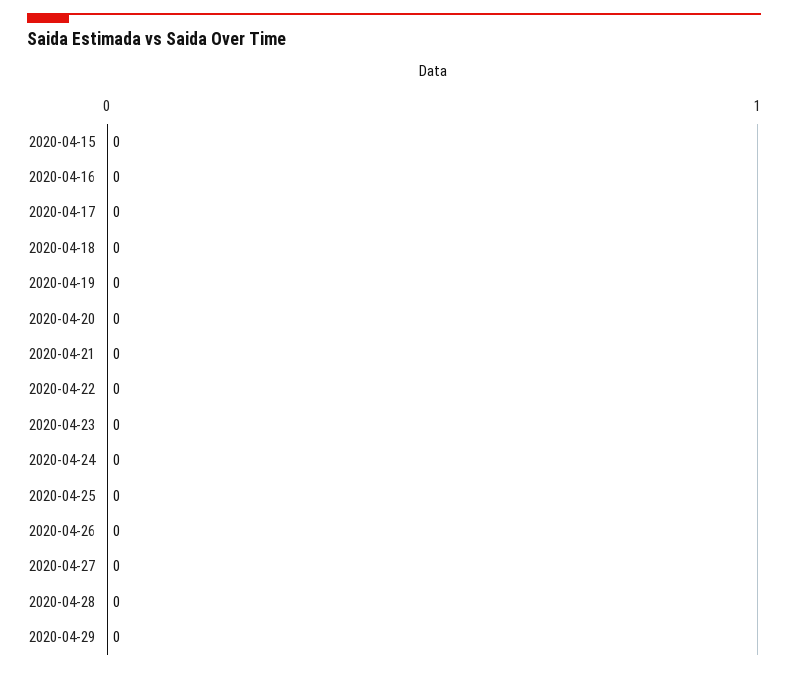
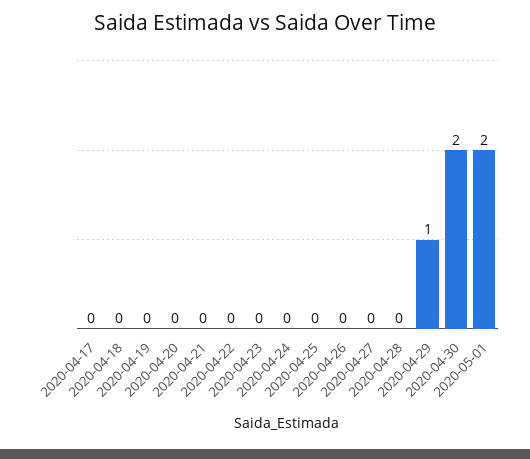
2020-04-15: 0 -> none
2020-04-16: 0 -> none
2020-04-29: 0 -> 1
2020-04-30: none -> 2
2020-05-01: none -> 2

